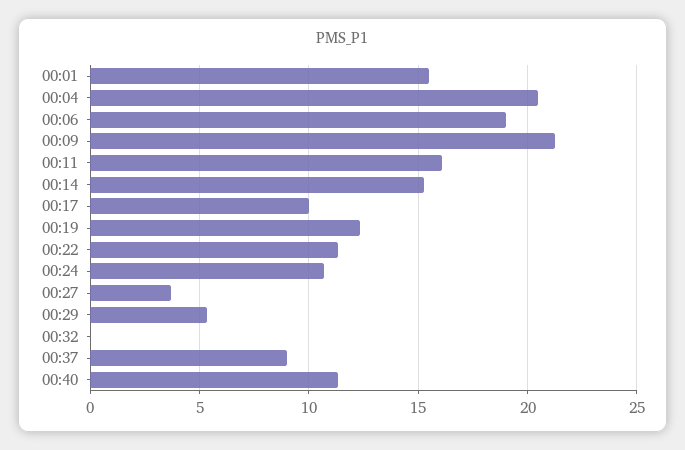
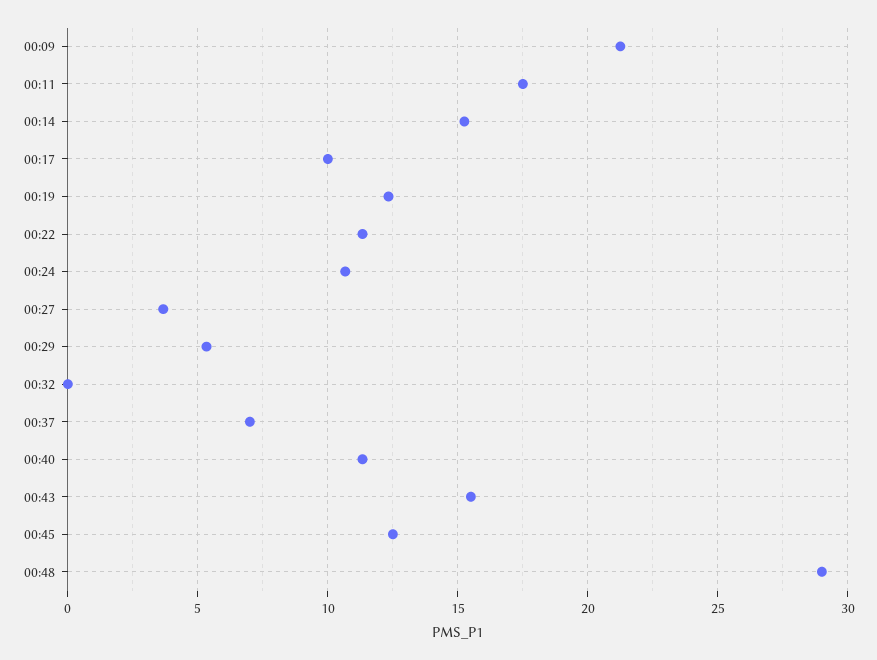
00:01: 15.5 -> none
00:04: 20.5 -> none
00:06: 19 -> none
00:11: 16 -> 17.5
00:37: 9 -> 7
00:43: none -> 15.5
00:45: none -> 12.5
00:48: none -> 29

